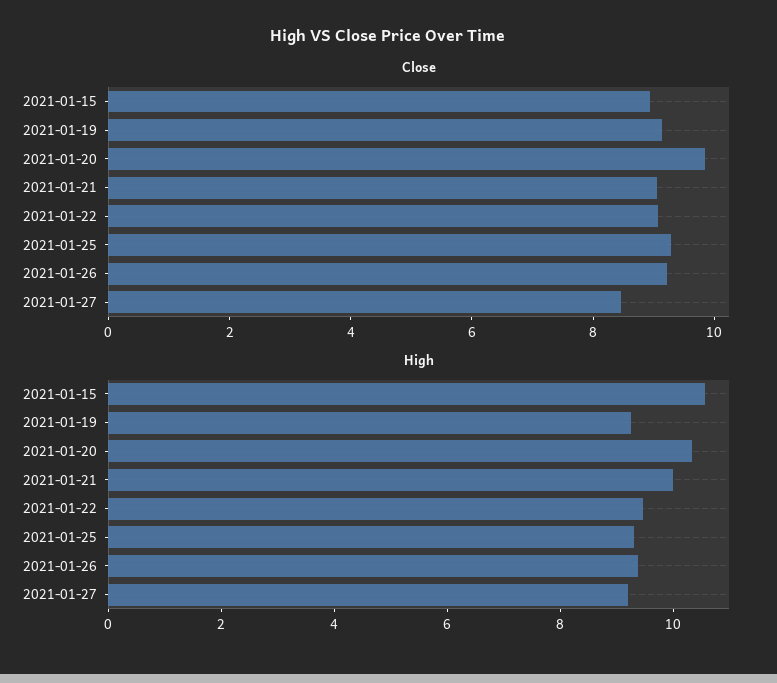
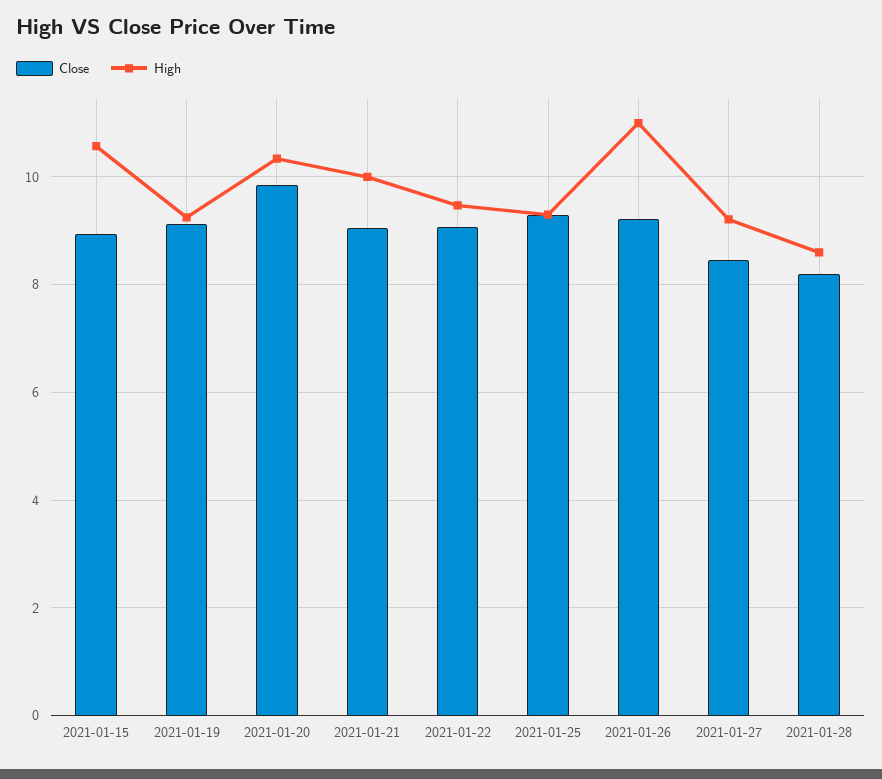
High, 2021-01-26: 9.5 -> 11
Close, 2021-01-28: none -> 8.2
High, 2021-01-28: none -> 8.6

